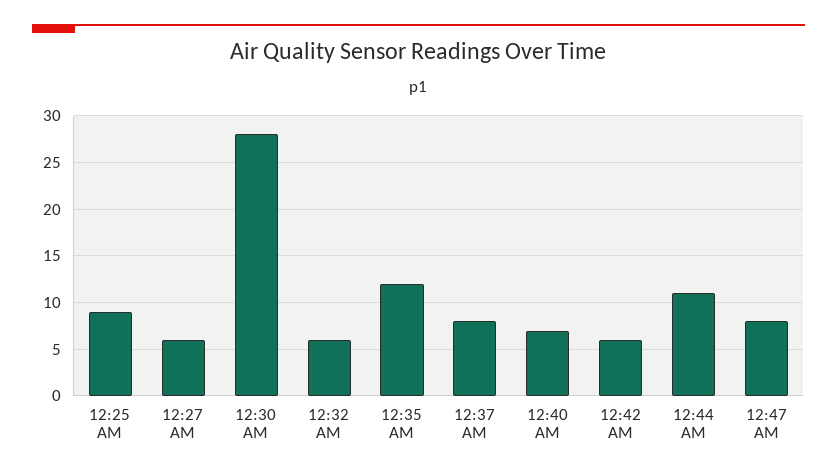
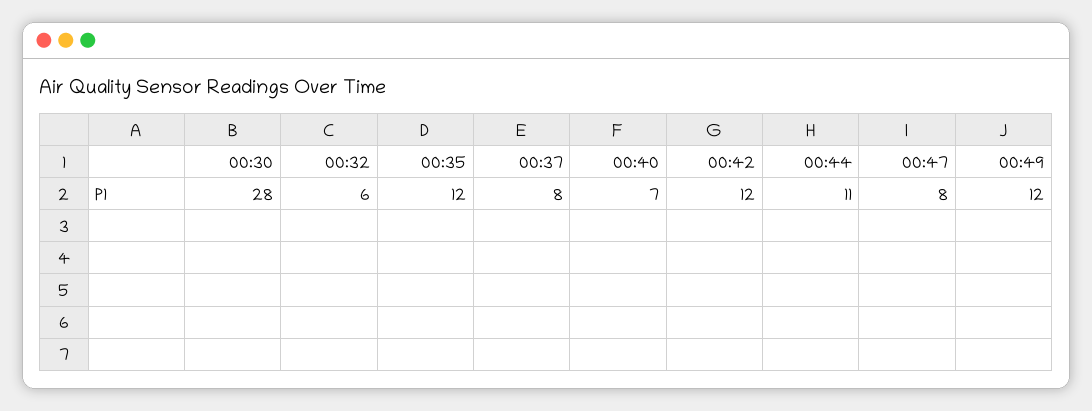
12:25 AM: 9 -> none
12:27 AM: 6 -> none
12:42 AM: 6 -> 12
00:49: none -> 12

